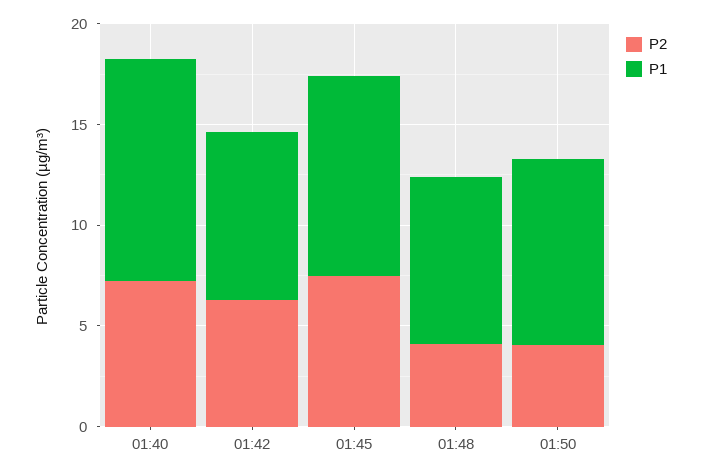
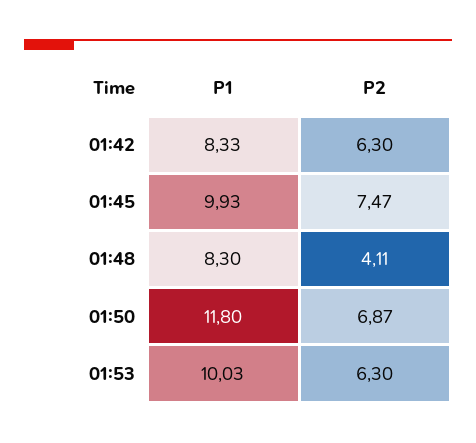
P2, 01:40: 7 -> none
P1, 01:40: 11 -> none
P2, 01:50: 4 -> 6.87
P1, 01:50: 9 -> 11.8
P1, 01:53: none -> 10.03
P2, 01:53: none -> 6.3

